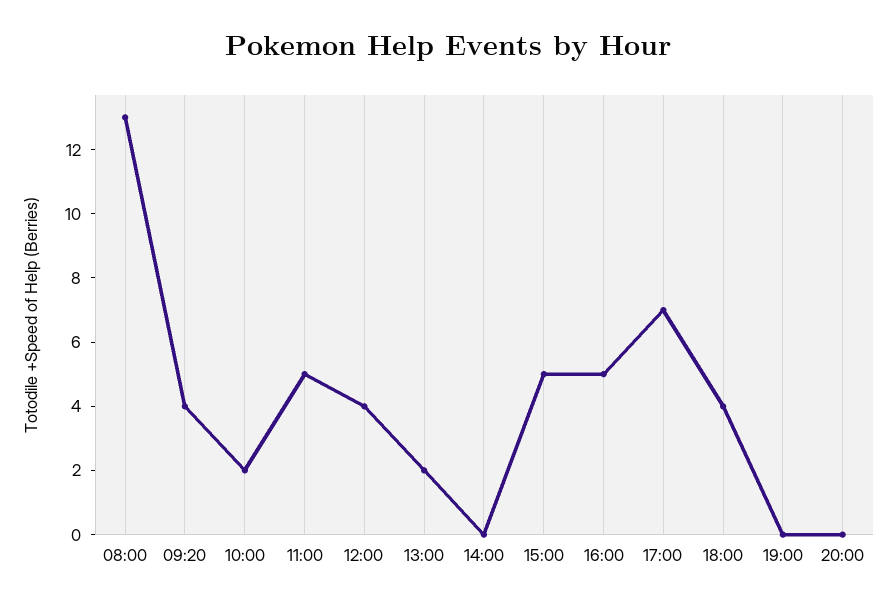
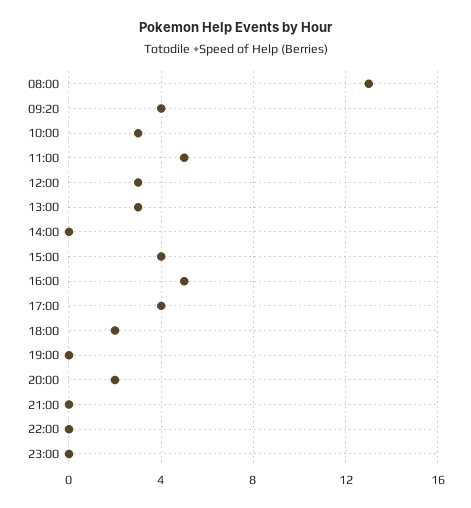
10:00: 2 -> 3
12:00: 4 -> 3
13:00: 2 -> 3
15:00: 5 -> 4
17:00: 7 -> 4
18:00: 4 -> 2
20:00: 0 -> 2
21:00: none -> 0
22:00: none -> 0
23:00: none -> 0

